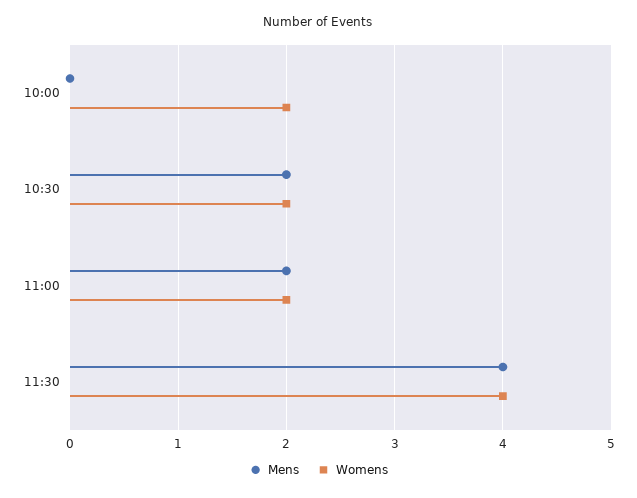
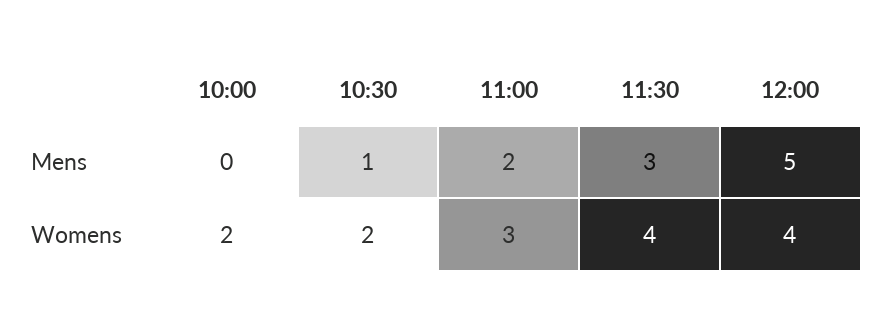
Mens, 10:30: 2 -> 1
Womens, 11:00: 2 -> 3
Mens, 11:30: 4 -> 3
Mens, 12:00: none -> 5
Womens, 12:00: none -> 4

